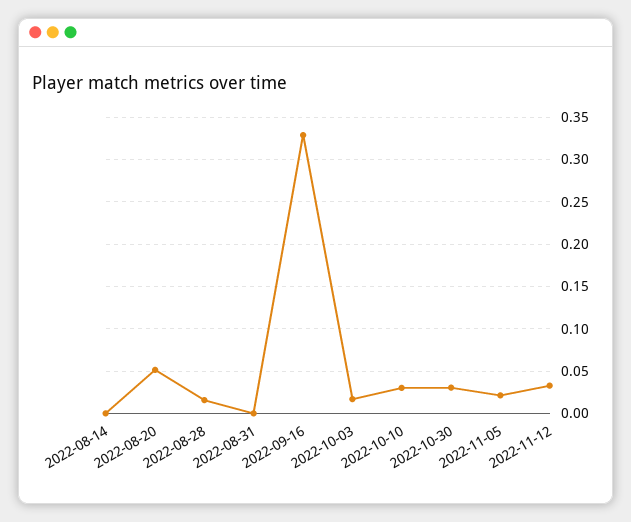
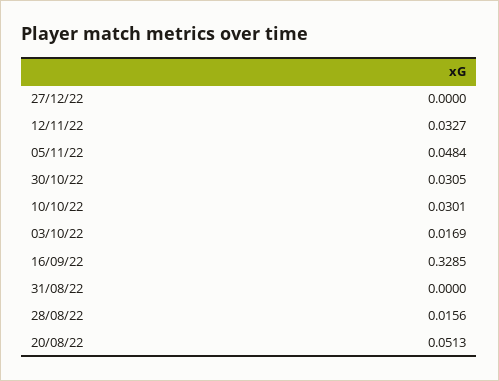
2022-08-14: 0 -> none
2022-11-05: 0.02 -> 0.0484
27/12/22: none -> 0

